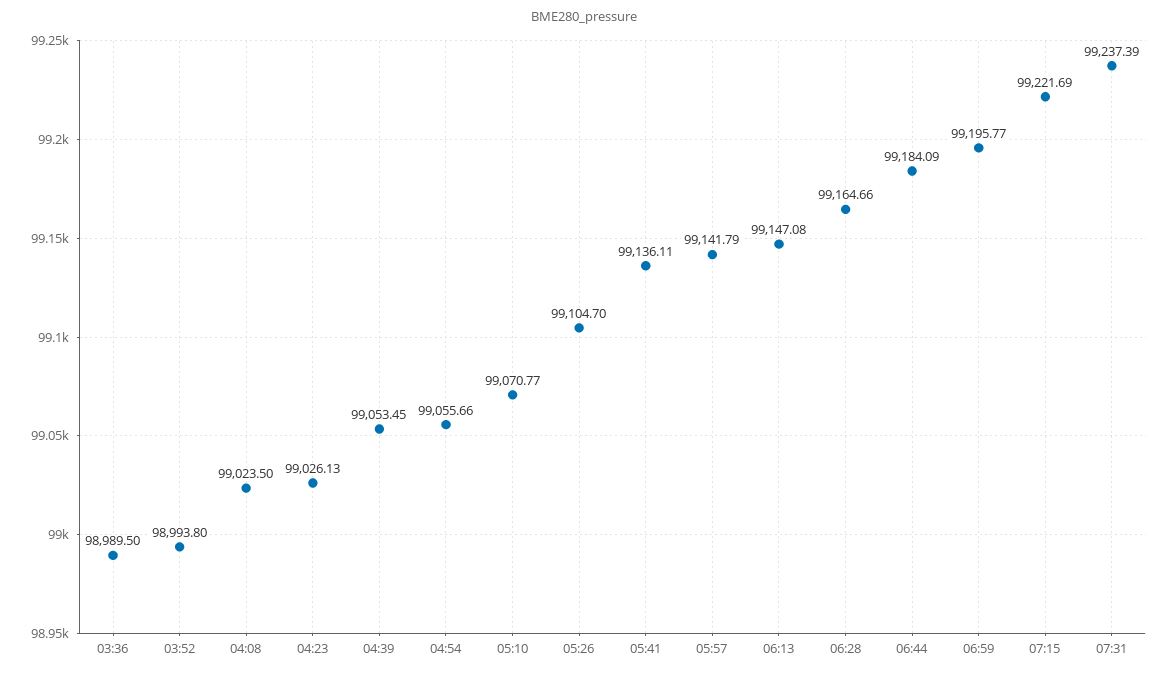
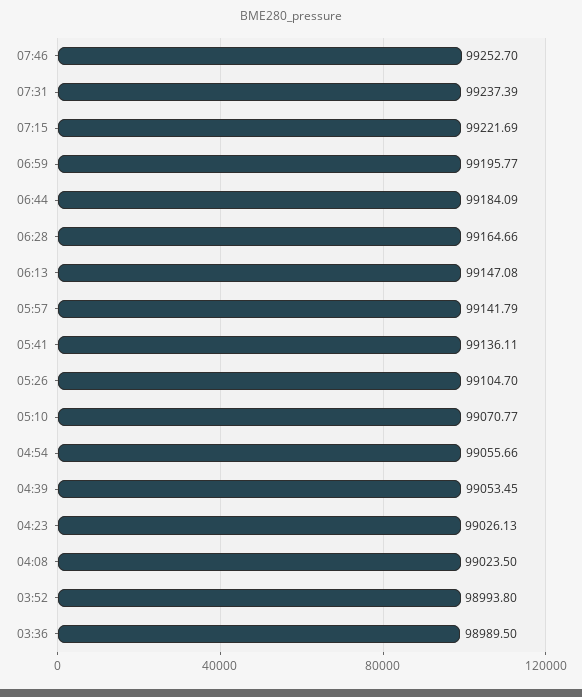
07:46: none -> 99252.7

